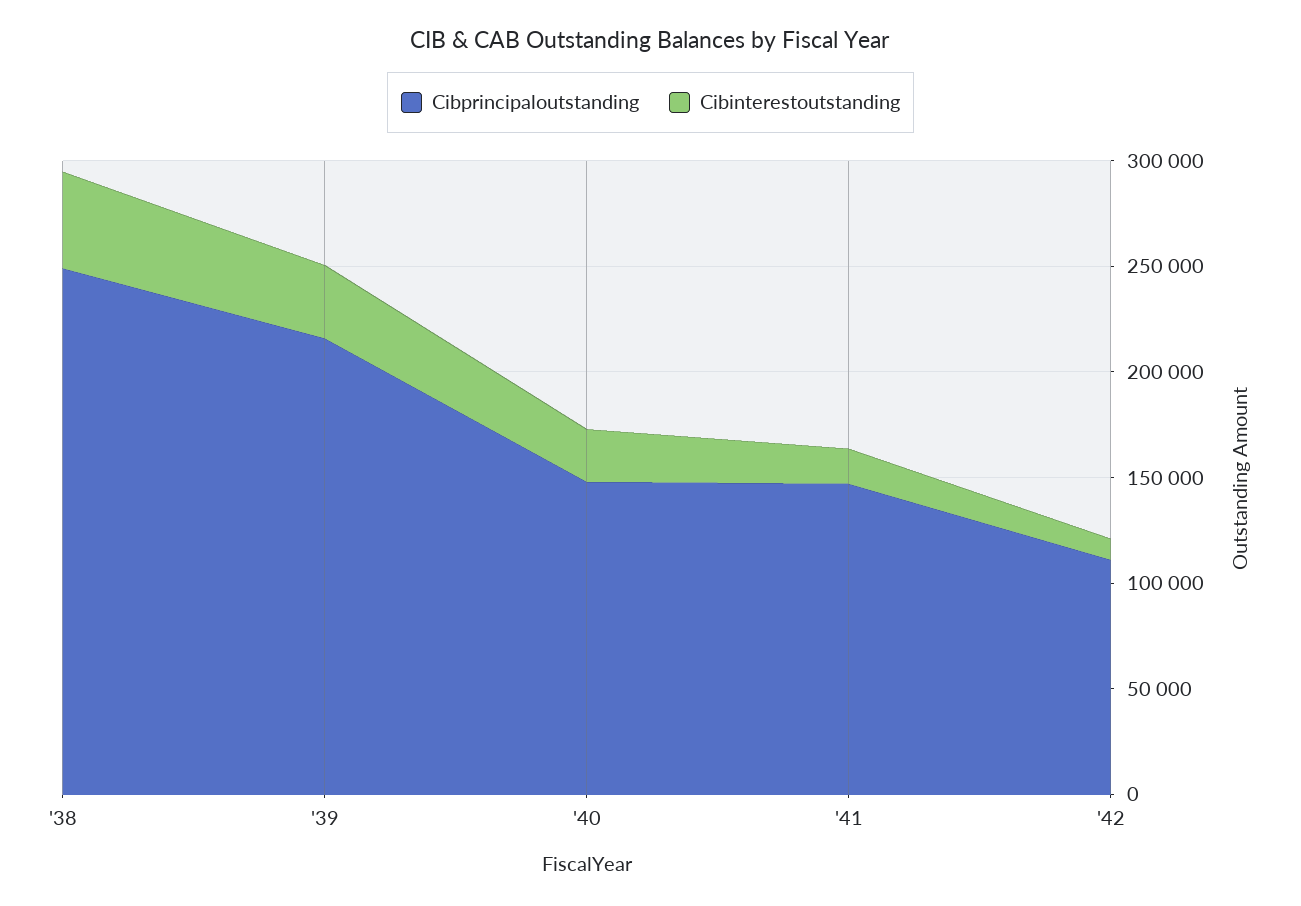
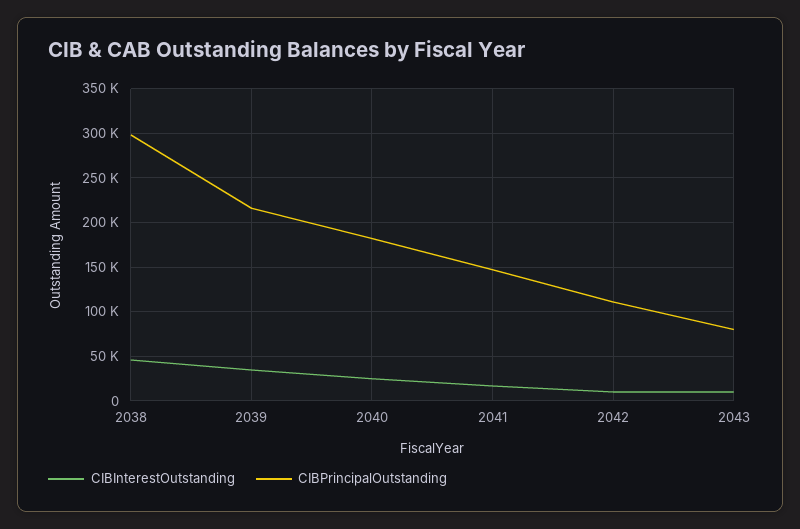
Cibprincipaloutstanding, '38: 250000 -> 300000
Cibprincipaloutstanding, '40: 150000 -> 180000
Cibinterestoutstanding, 2043: none -> 10000
Cibprincipaloutstanding, 2043: none -> 80000

